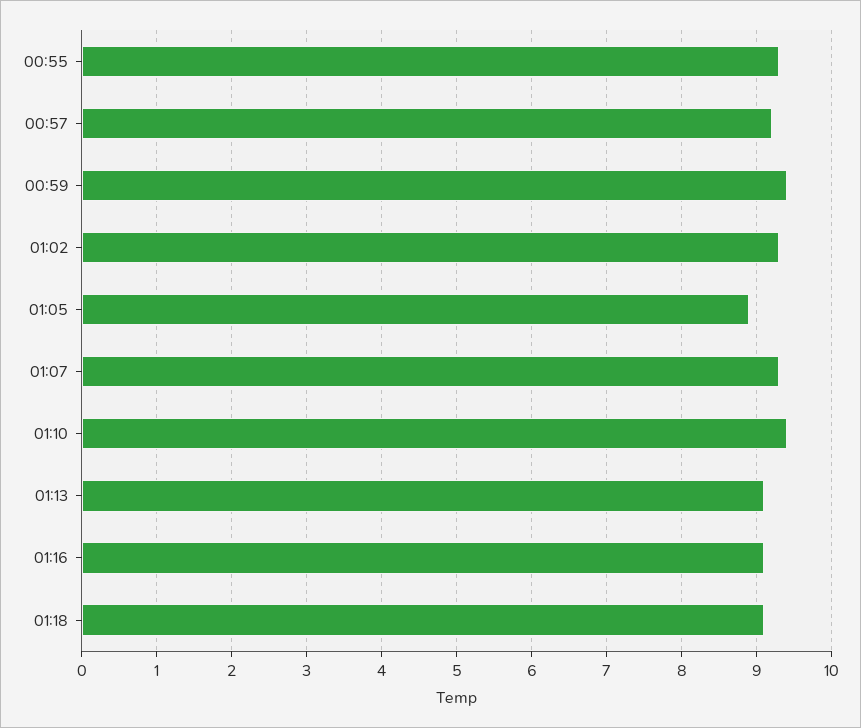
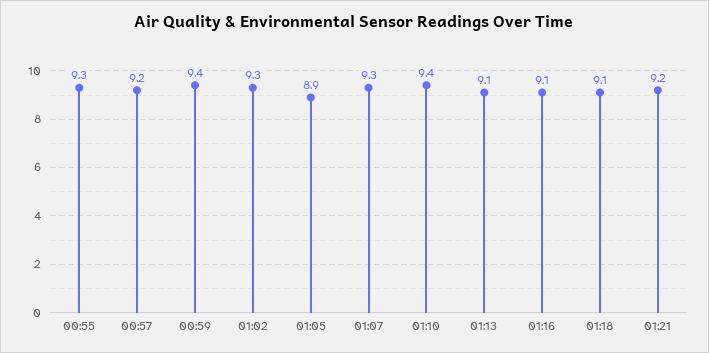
01:21: none -> 9.2

